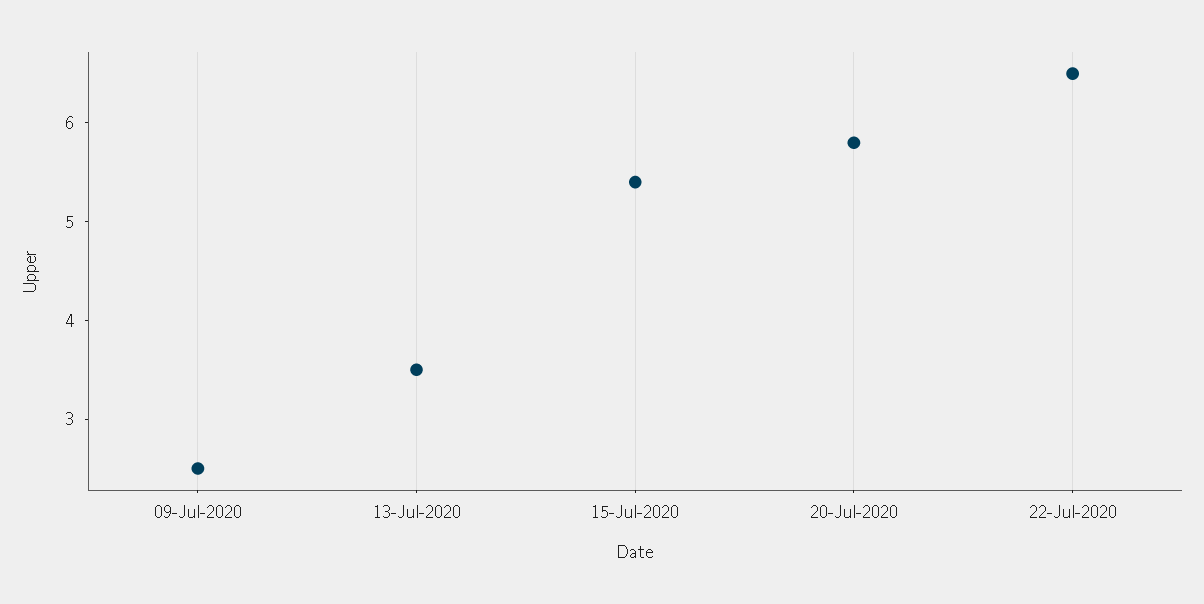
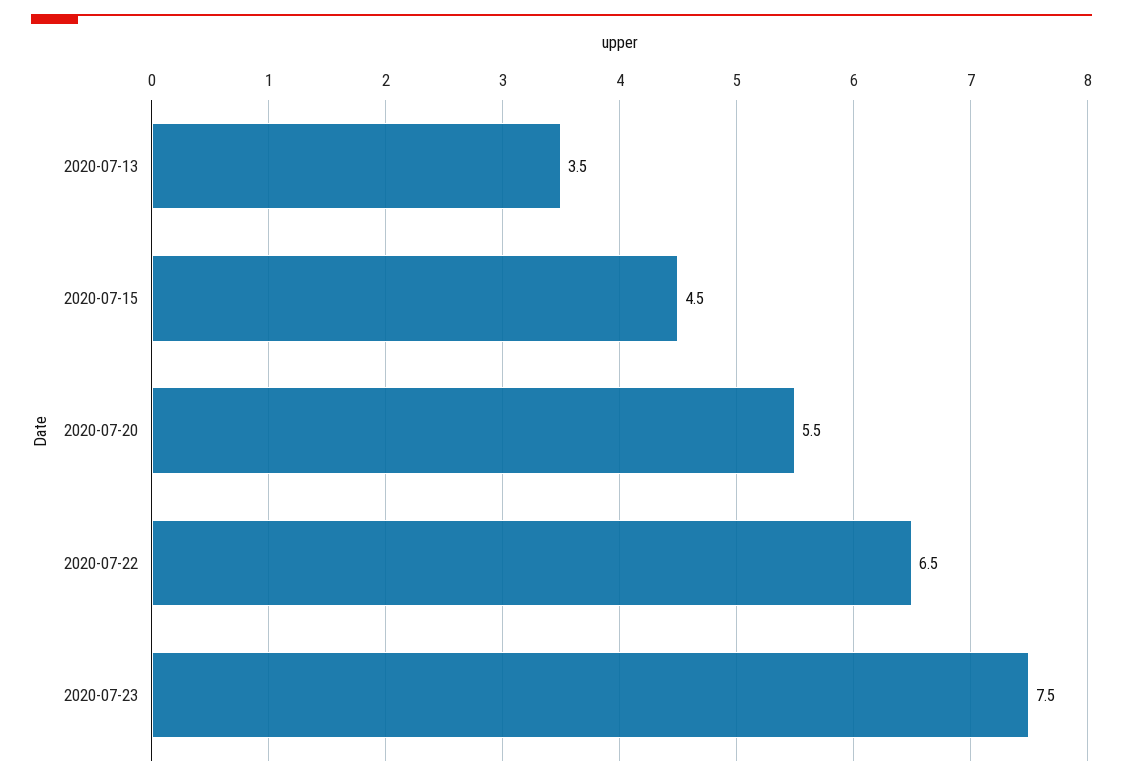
09-Jul-2020: 2.5 -> none
15-Jul-2020: 5.4 -> 4.5
20-Jul-2020: 5.8 -> 5.5
2020-07-23: none -> 7.5

